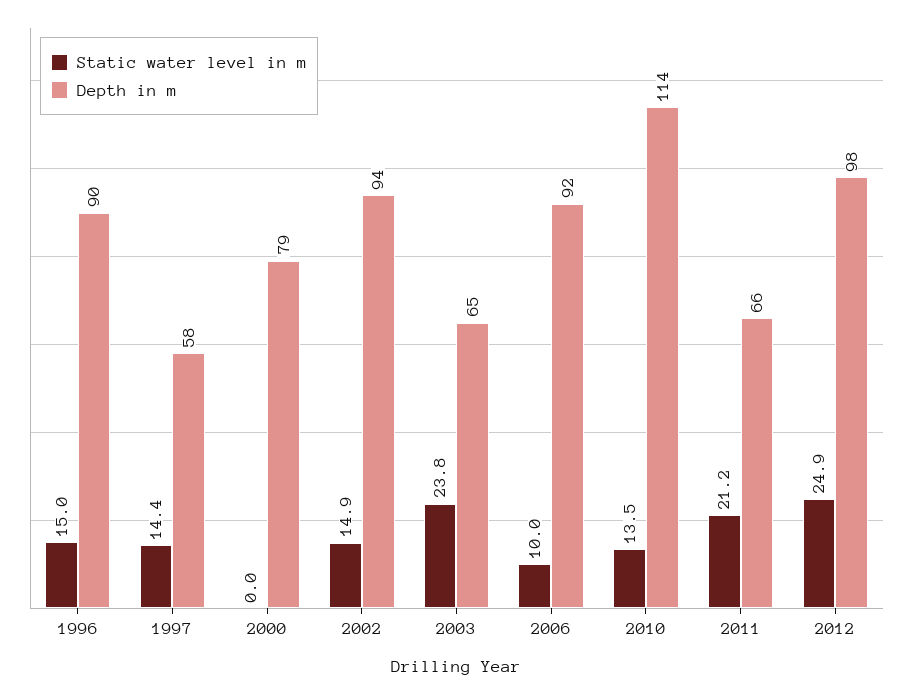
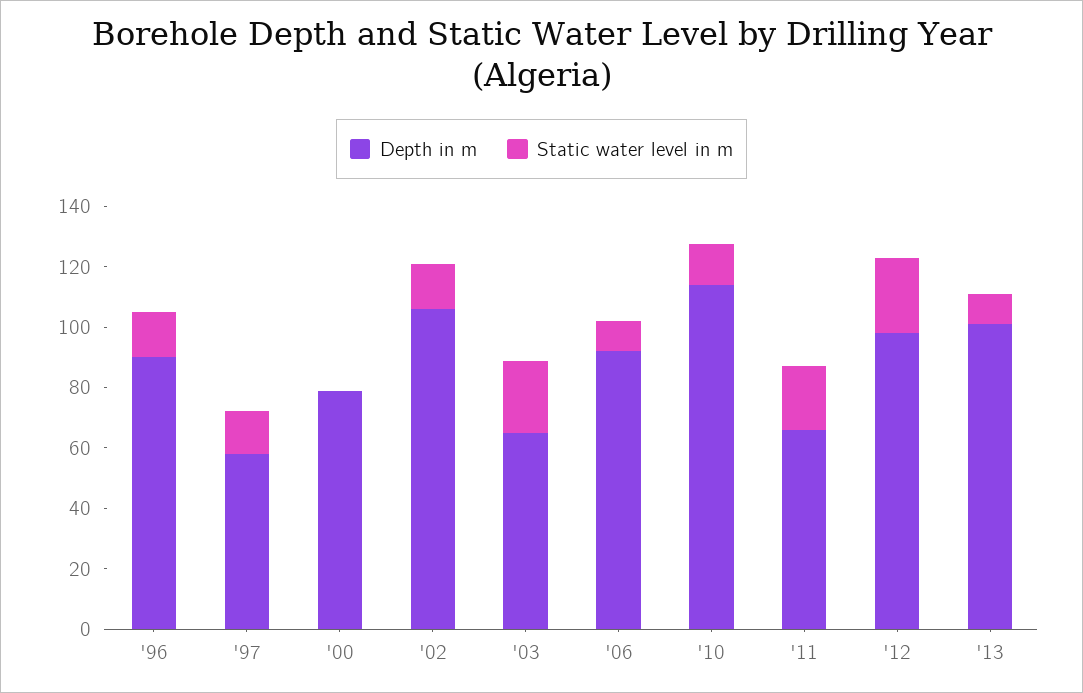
Depth in m, 2002: 94 -> 105
Depth in m, '13: none -> 100
Static water level in m, '13: none -> 10

